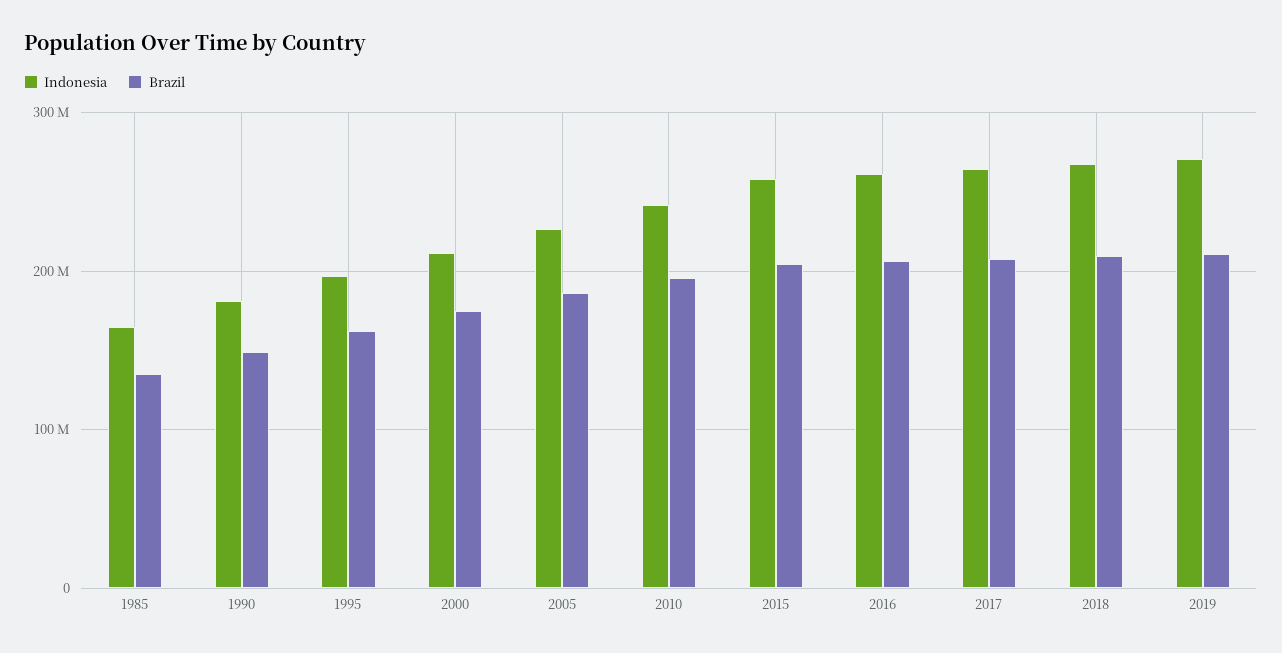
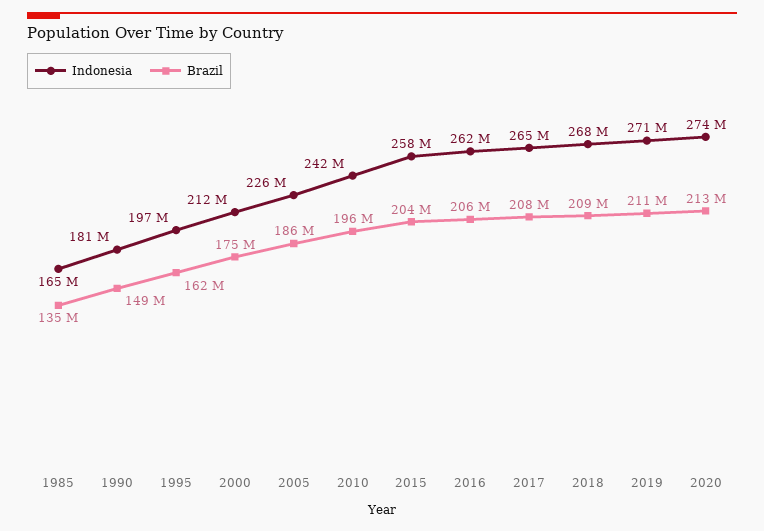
Indonesia, 2020: none -> 274000000
Brazil, 2020: none -> 213000000

